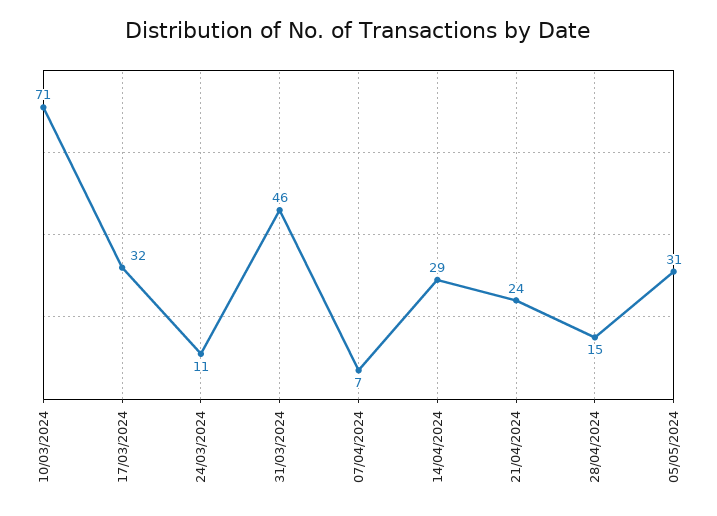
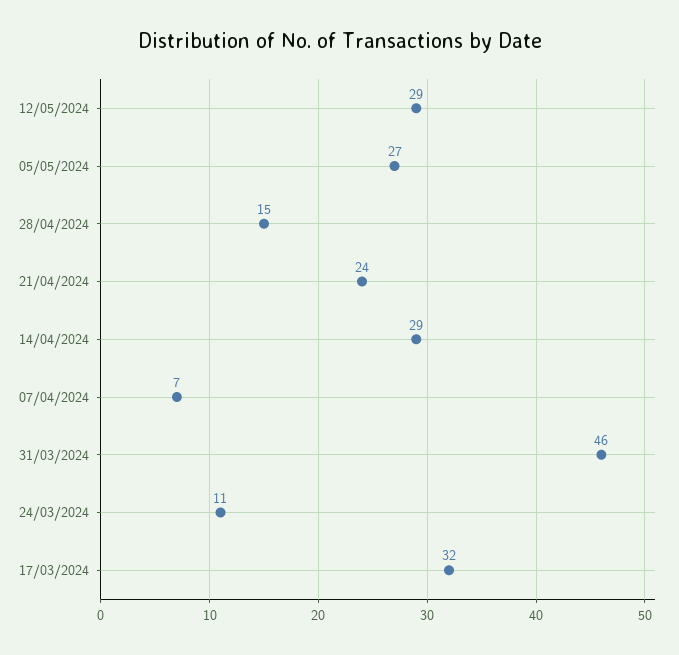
10/03/2024: 71 -> none
05/05/2024: 31 -> 27
12/05/2024: none -> 29

